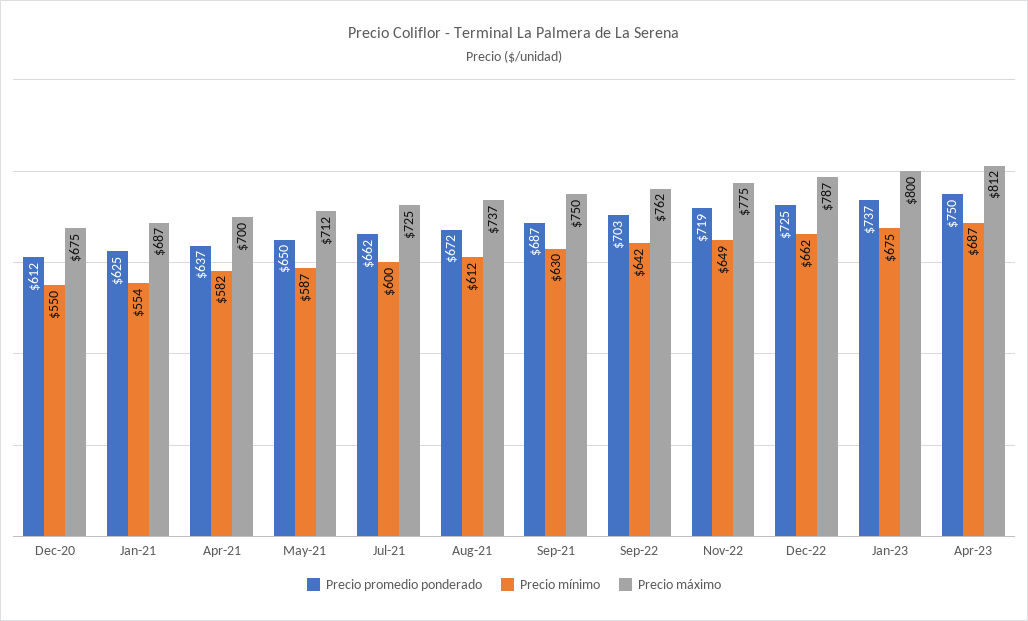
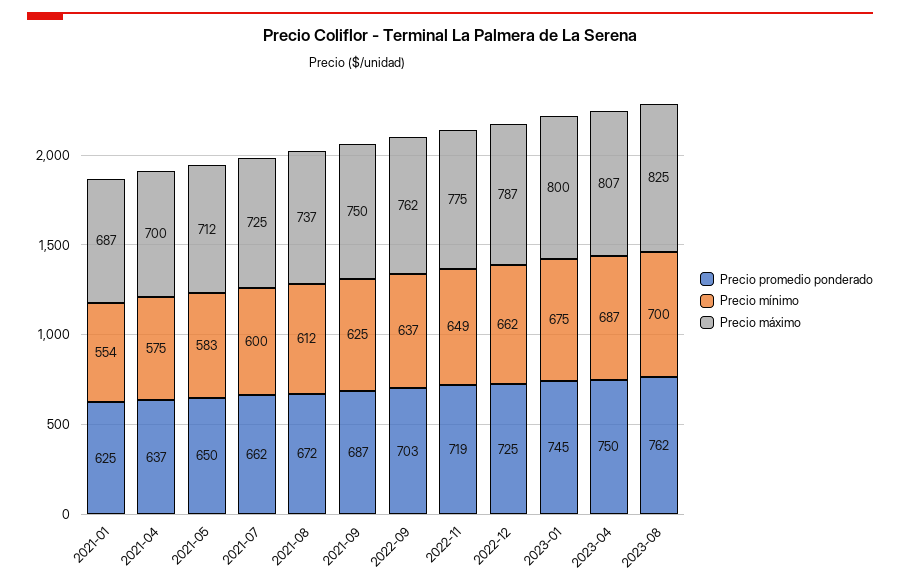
Precio promedio ponderado, Dec-20: 612 -> none
Precio mínimo, Dec-20: 550 -> none
Precio máximo, Dec-20: 675 -> none
Precio mínimo, Apr-21: 582 -> 575
Precio mínimo, May-21: 587 -> 583
Precio mínimo, Sep-21: 630 -> 625
Precio mínimo, Sep-22: 642 -> 637
Precio promedio ponderado, Jan-23: 737 -> 745
Precio máximo, Apr-23: 812 -> 807
Precio promedio ponderado, 2023-08: none -> 762
Precio mínimo, 2023-08: none -> 700
Precio máximo, 2023-08: none -> 825

